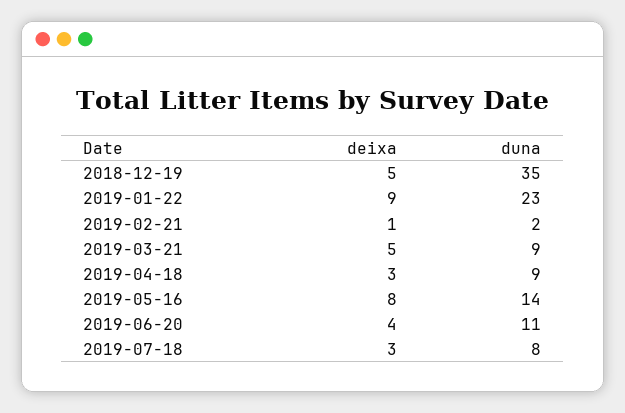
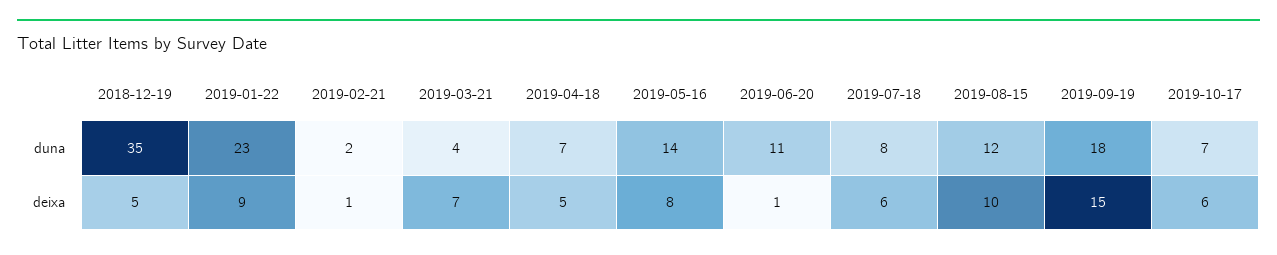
deixa, 2019-03-21: 5 -> 7
duna, 2019-03-21: 9 -> 4
deixa, 2019-04-18: 3 -> 5
duna, 2019-04-18: 9 -> 7
deixa, 2019-06-20: 4 -> 1
deixa, 2019-07-18: 3 -> 6
duna, 2019-08-15: none -> 12
duna, 2019-09-19: none -> 18
duna, 2019-10-17: none -> 7
deixa, 2019-08-15: none -> 10
deixa, 2019-09-19: none -> 15
deixa, 2019-10-17: none -> 6

